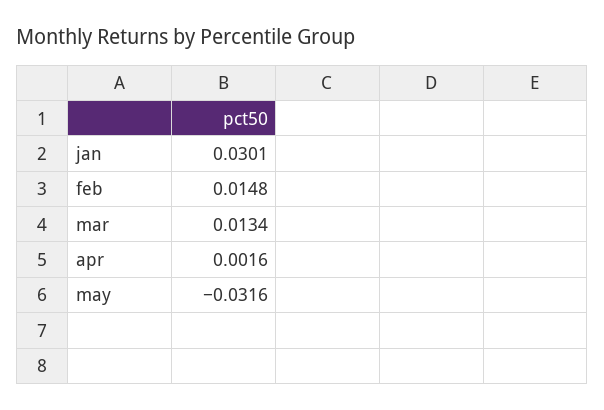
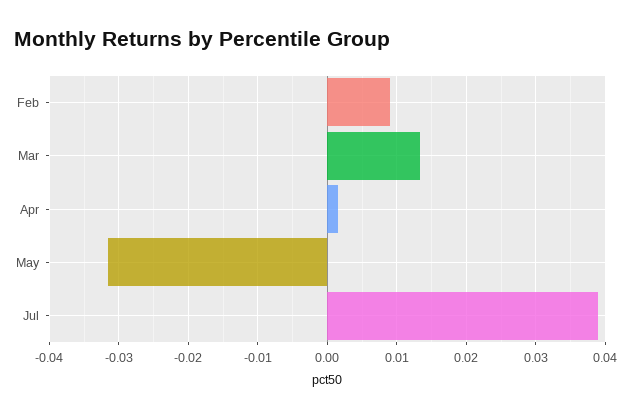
jan: 0.0301 -> none
feb: 0.0148 -> 0.009
Jul: none -> 0.039

